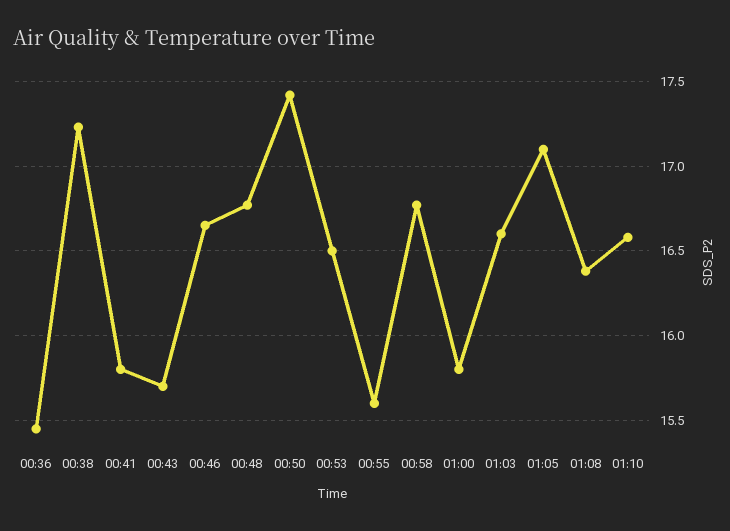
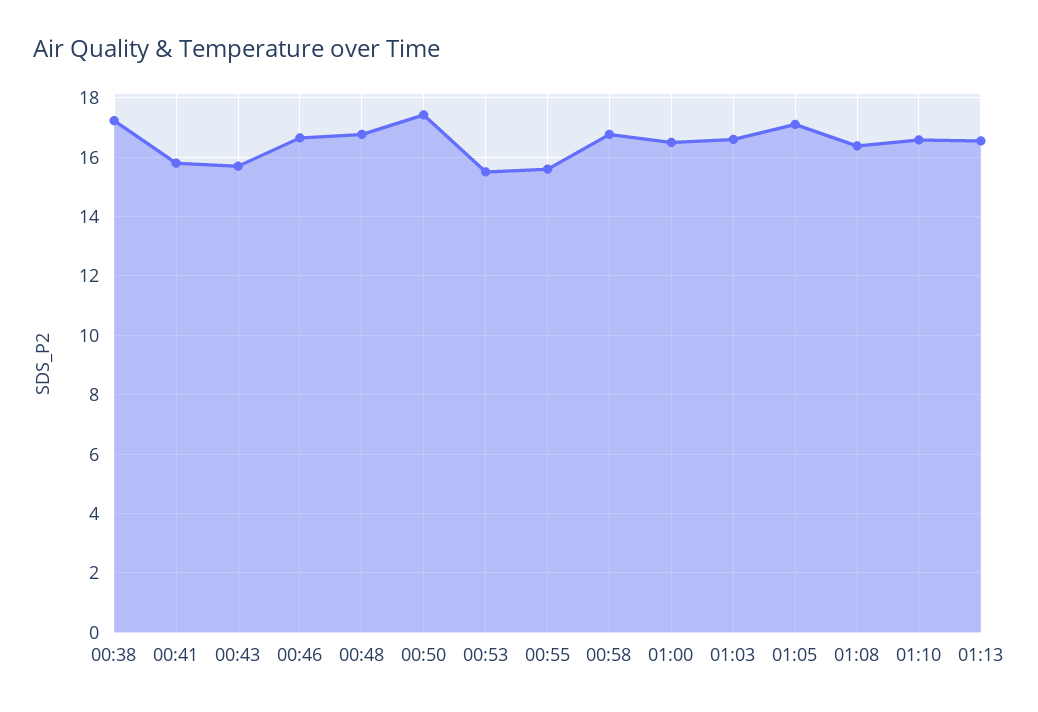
00:36: 15.45 -> none
00:53: 16.5 -> 15.5
01:00: 15.8 -> 16.5
01:13: none -> 16.5

